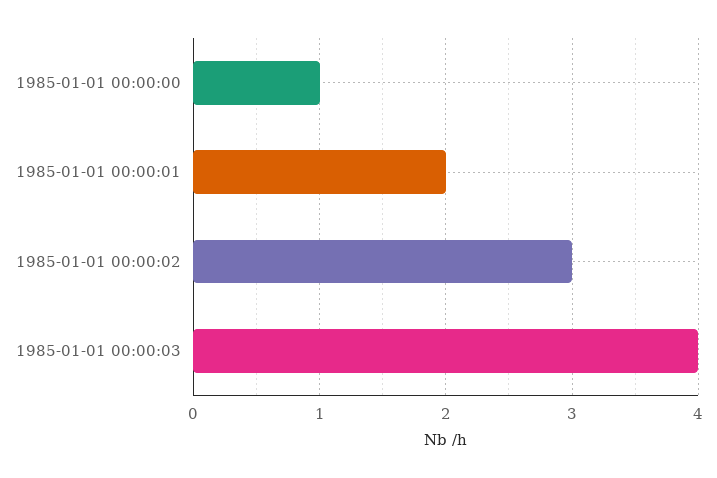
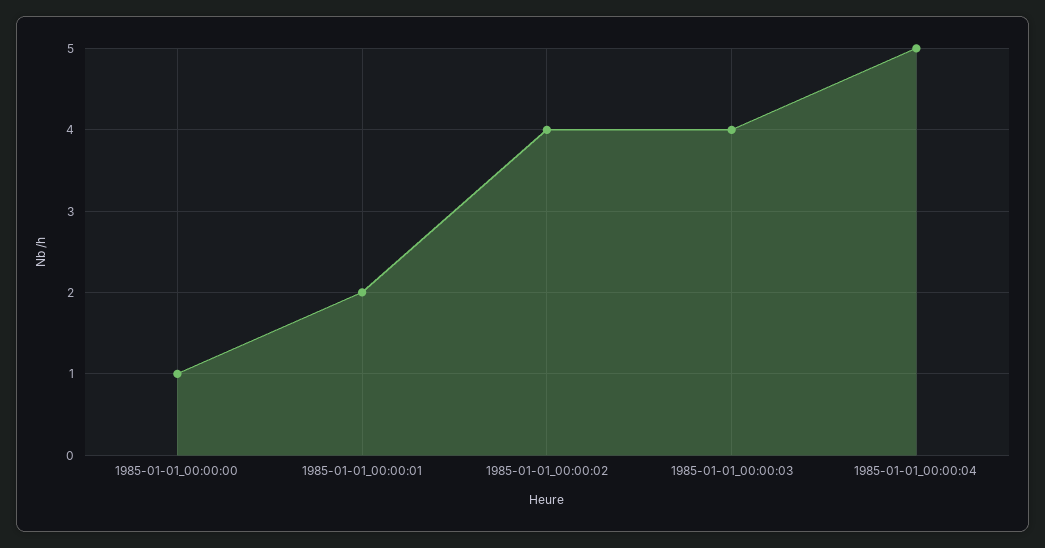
1985-01-01 00:00:02: 3 -> 4
1985-01-01_00:00:04: none -> 5

